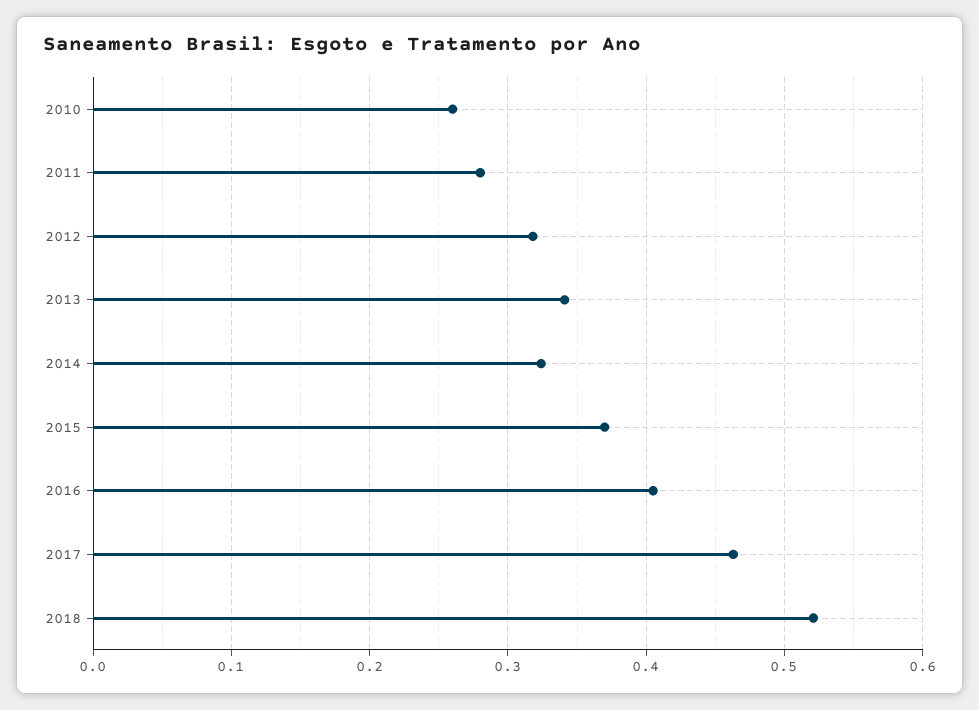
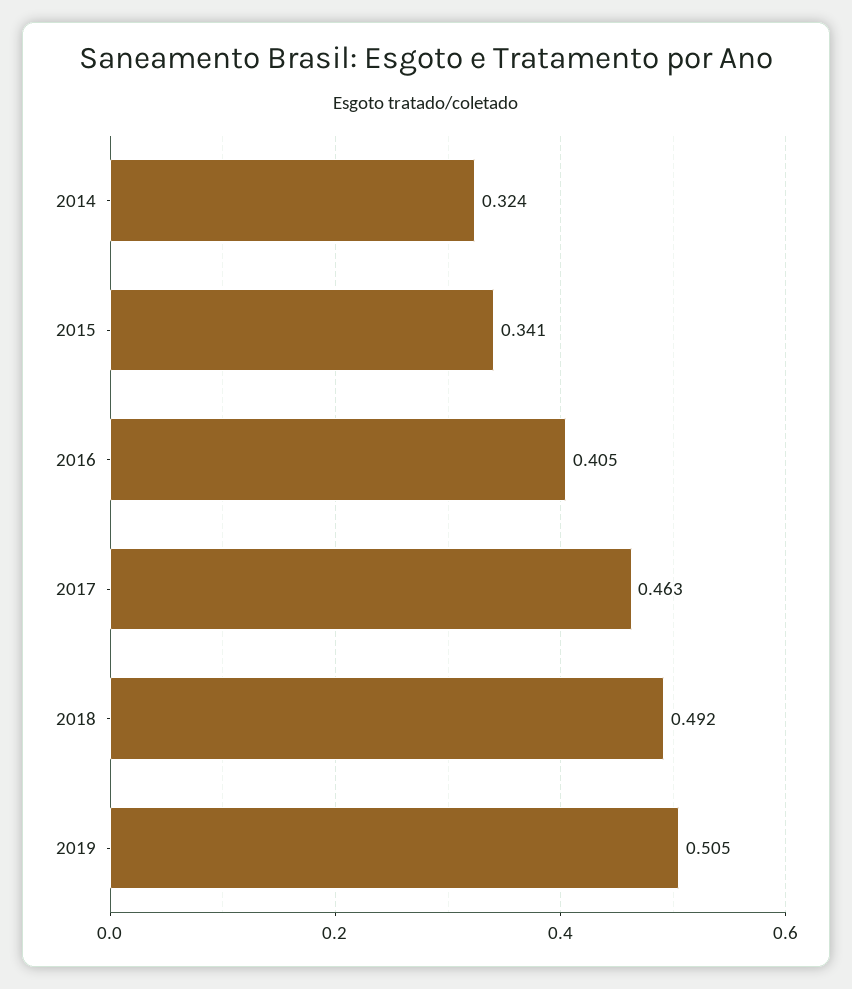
2010: 0.26 -> none
2011: 0.28 -> none
2012: 0.32 -> none
2013: 0.34 -> none
2015: 0.37 -> 0.341
2018: 0.52 -> 0.492
2019: none -> 0.505

